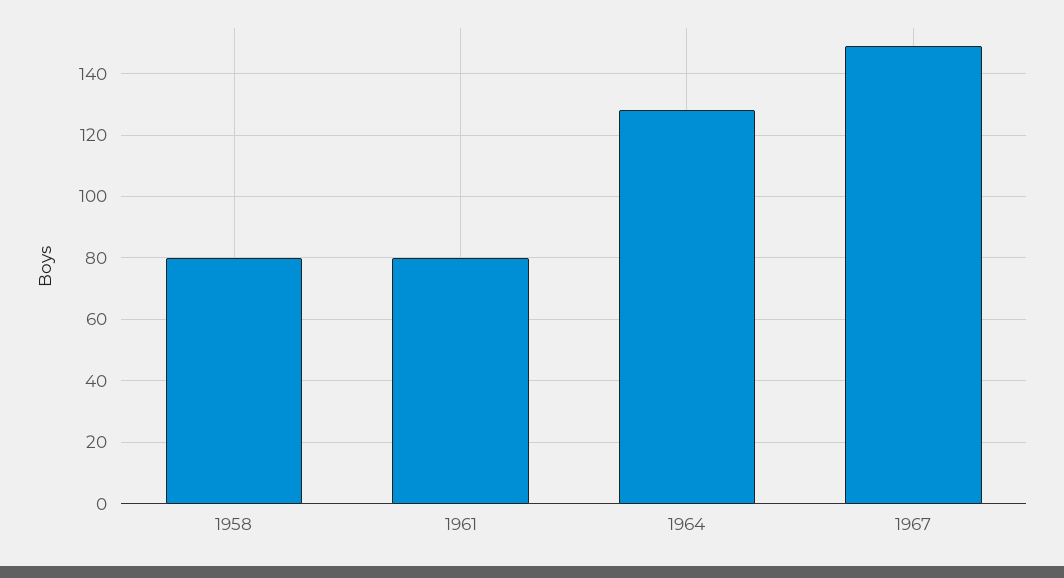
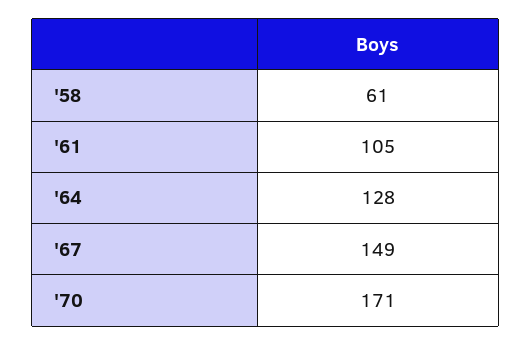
1958: 80 -> 61
1961: 80 -> 105
'70: none -> 171

